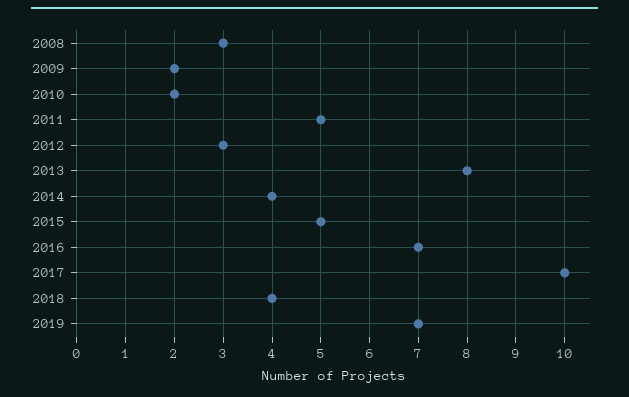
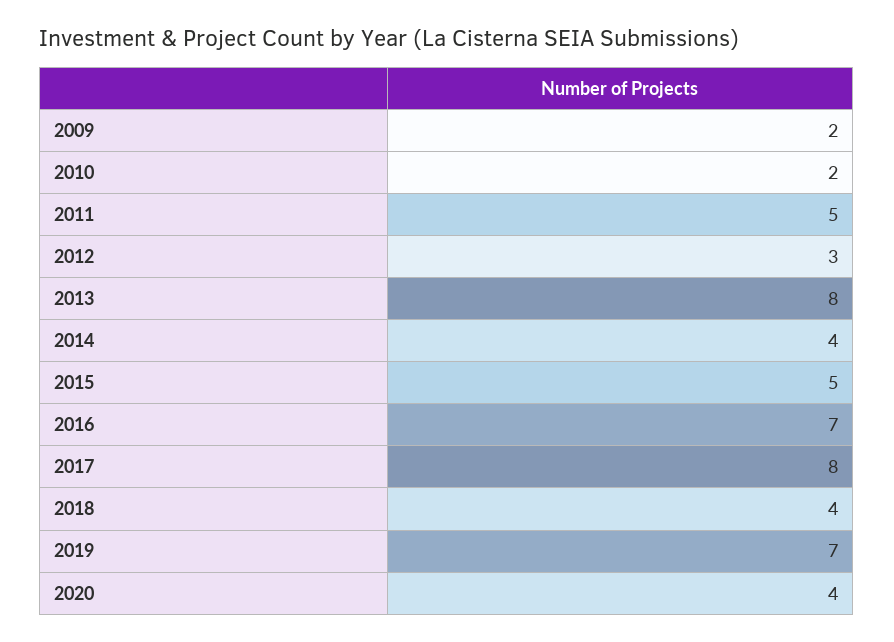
2008: 3 -> none
2017: 10 -> 8
2020: none -> 4

